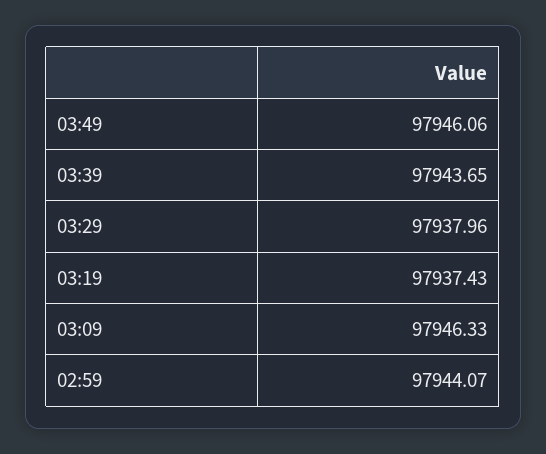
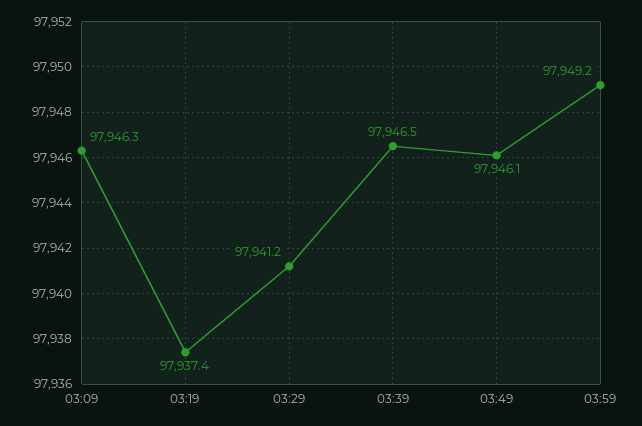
03:39: 97943.65 -> 97946.5
03:29: 97937.96 -> 97941.2
02:59: 97944.07 -> none
03:59: none -> 97949.2

